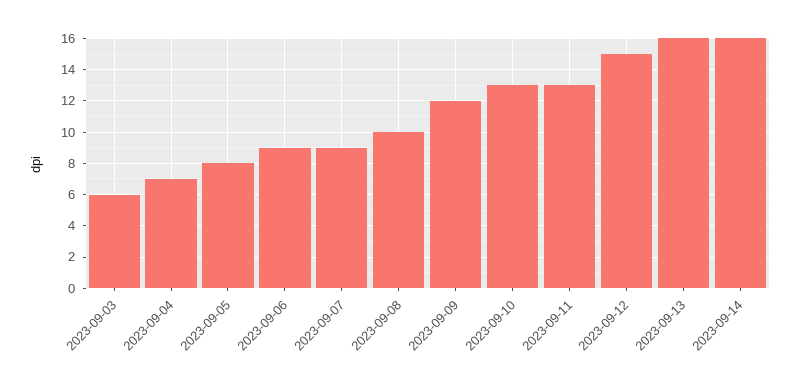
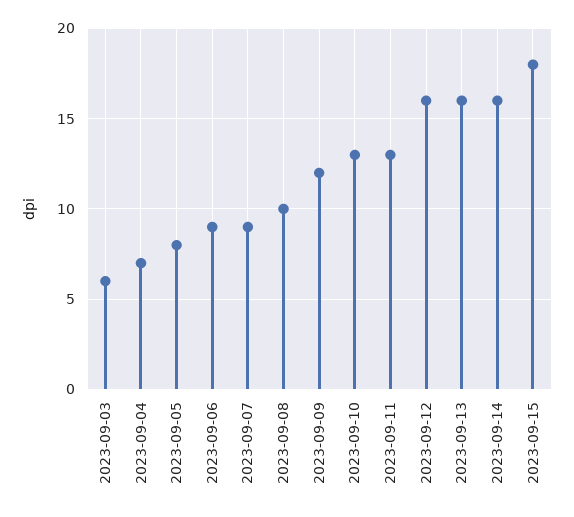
2023-09-12: 15 -> 16
2023-09-15: none -> 18

